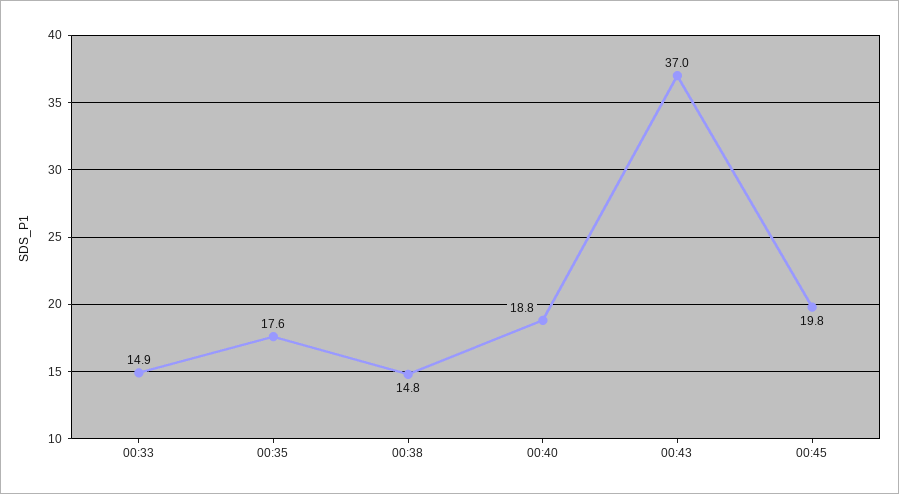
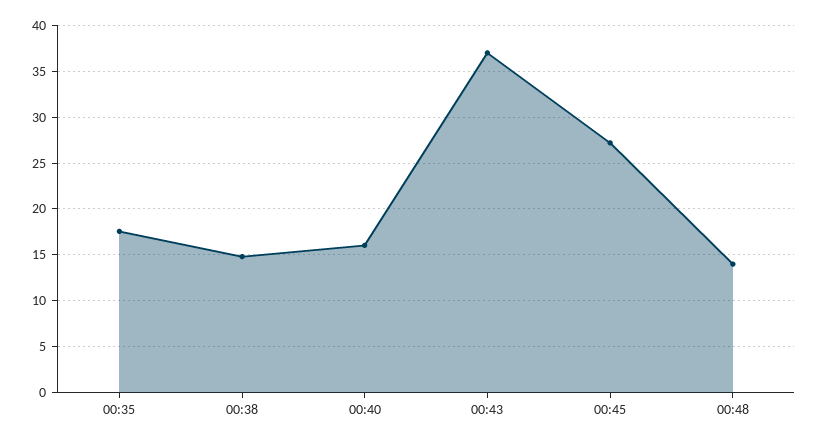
00:33: 14.9 -> none
00:40: 18.8 -> 16
00:45: 19.8 -> 27
00:48: none -> 14

